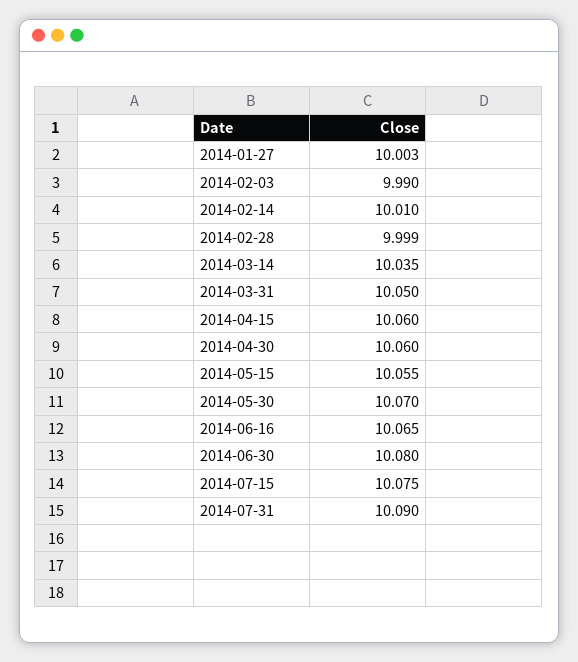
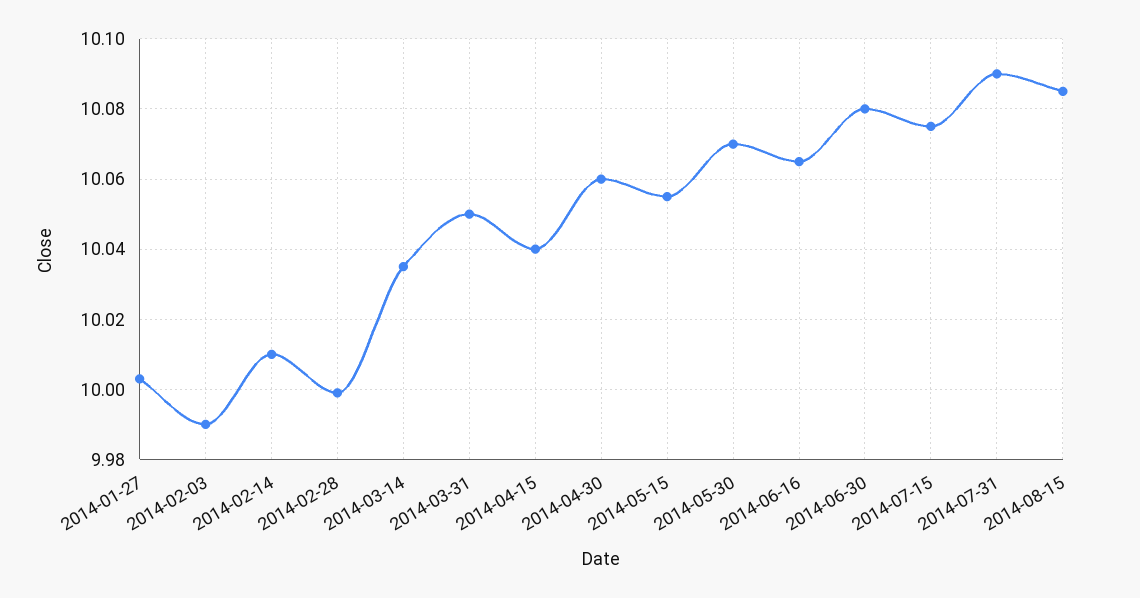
2014-04-15: 10.06 -> 10.04
2014-08-15: none -> 10.085

